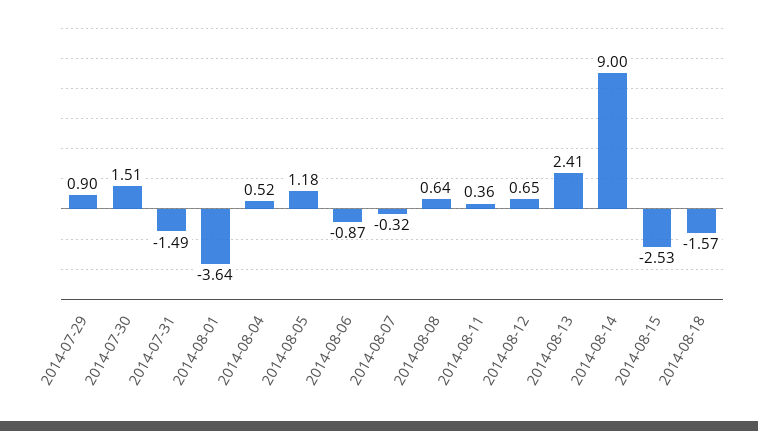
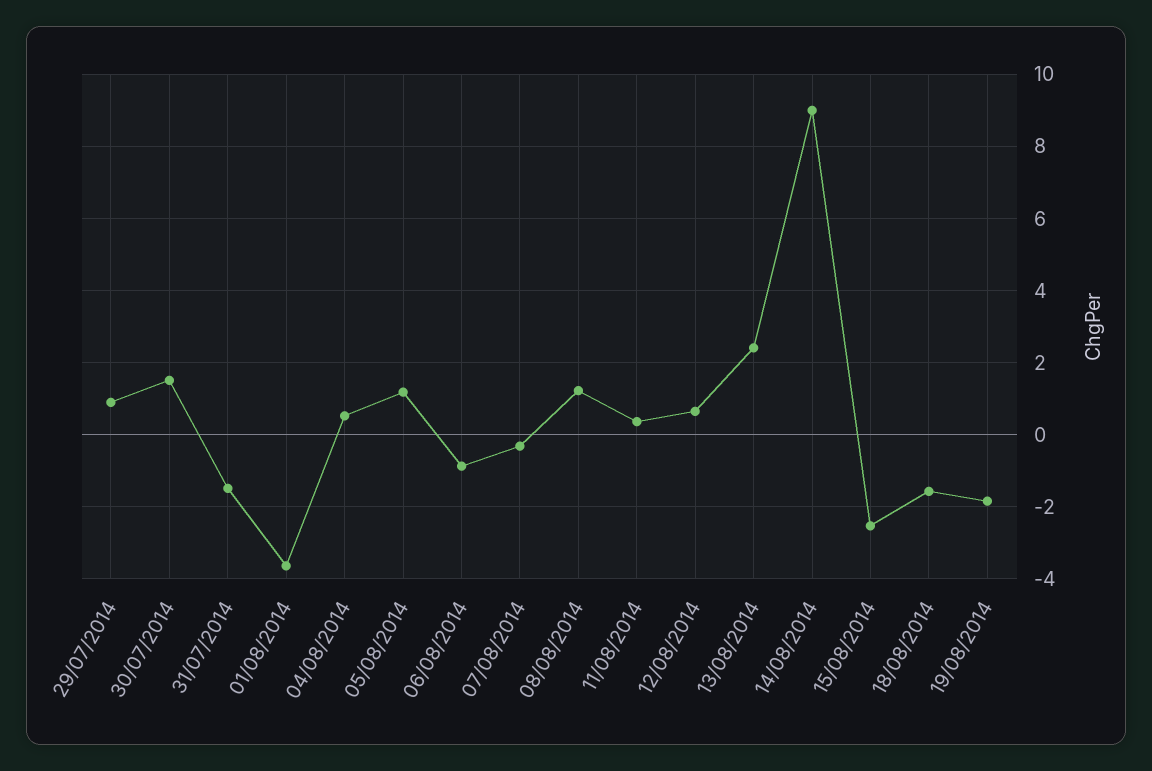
2014-08-08: 0.64 -> 1.2
19/08/2014: none -> -1.8

